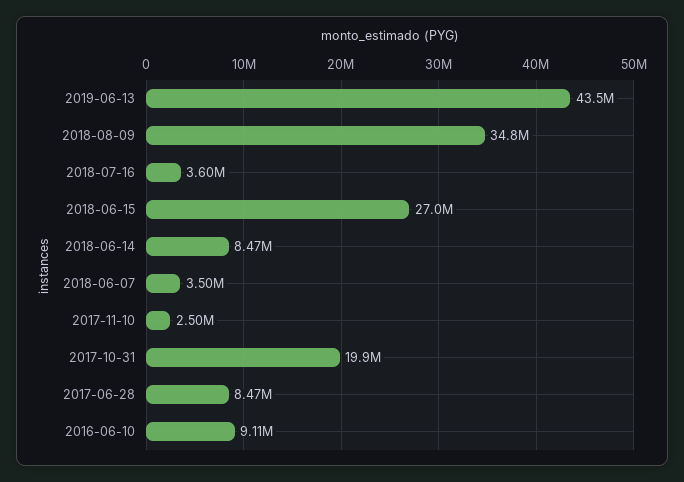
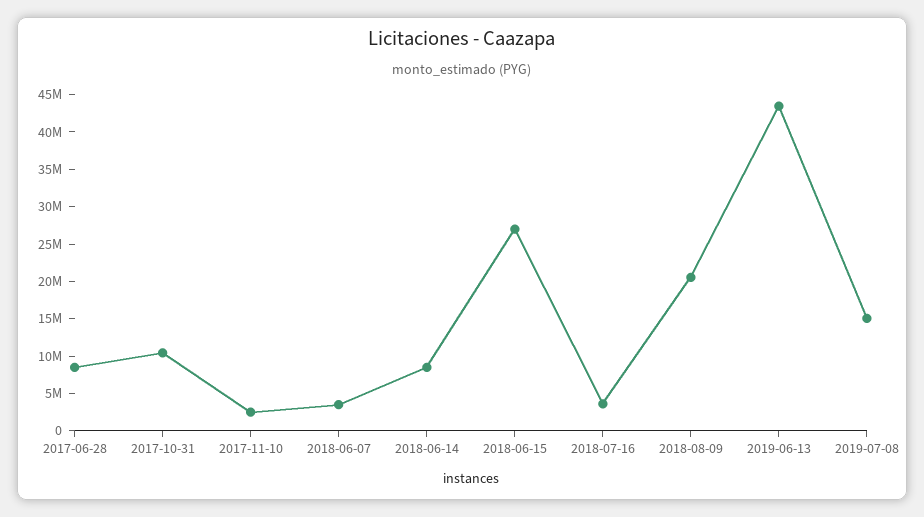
2018-08-09: 34800000 -> 20000000
2017-10-31: 19900000 -> 10000000
2016-06-10: 9110000 -> none
2019-07-08: none -> 15000000

